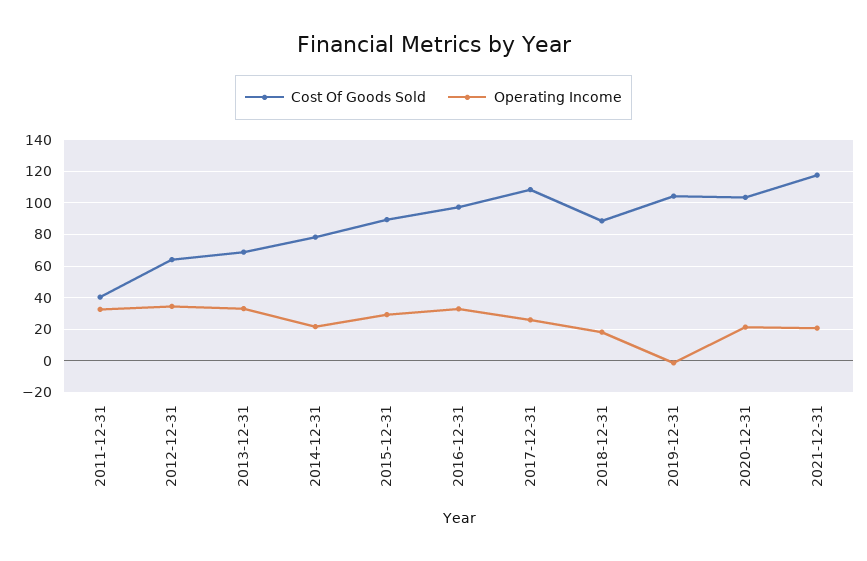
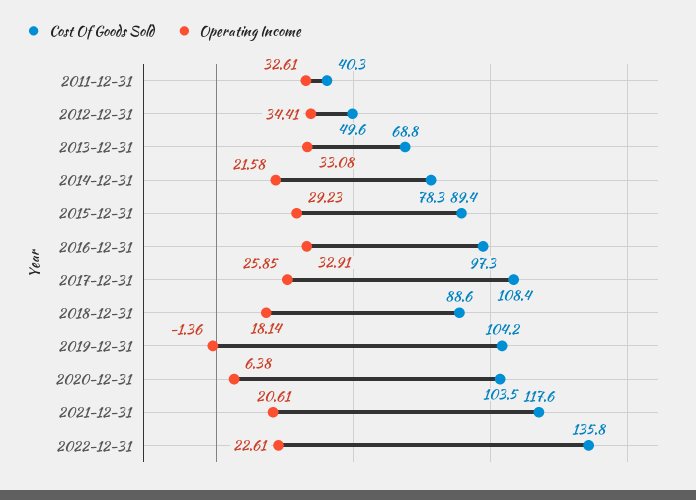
Cost Of Goods Sold, 2012-12-31: 65 -> 49.6
Operating Income, 2020-12-31: 20 -> 6.38
Cost Of Goods Sold, 2022-12-31: none -> 135.8
Operating Income, 2022-12-31: none -> 22.61

